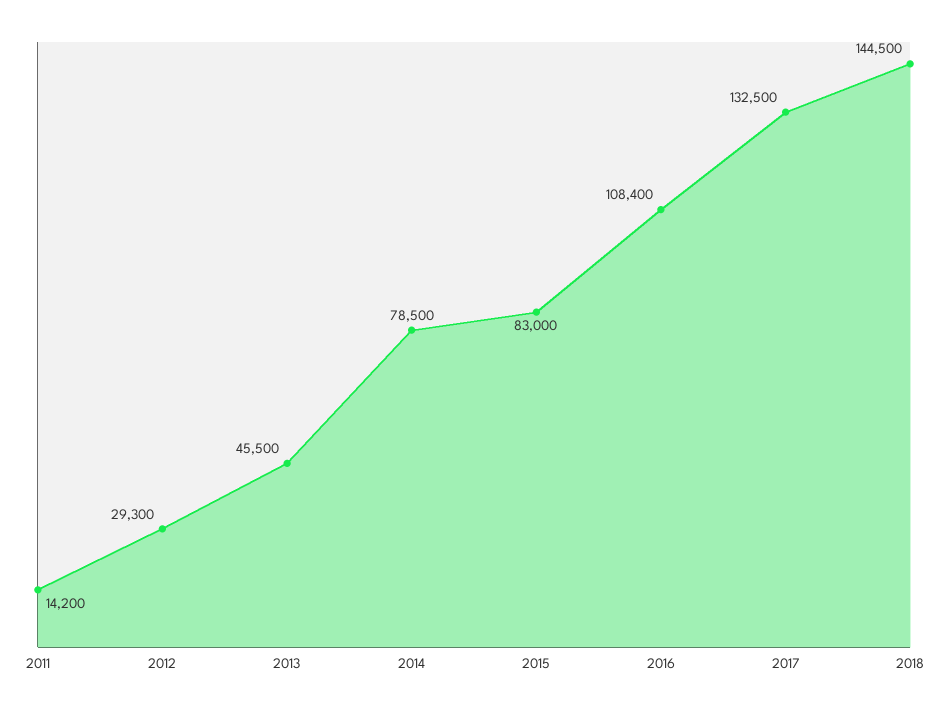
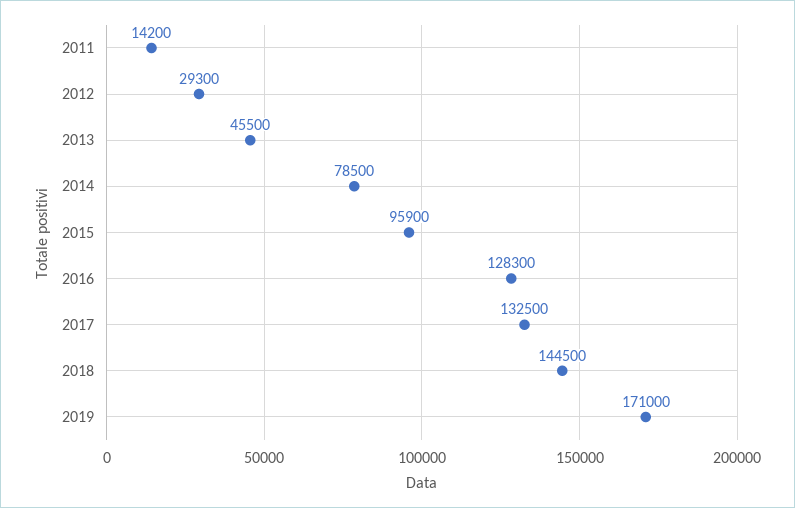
2015: 83000 -> 95900
2016: 108400 -> 128300
2019: none -> 171000

